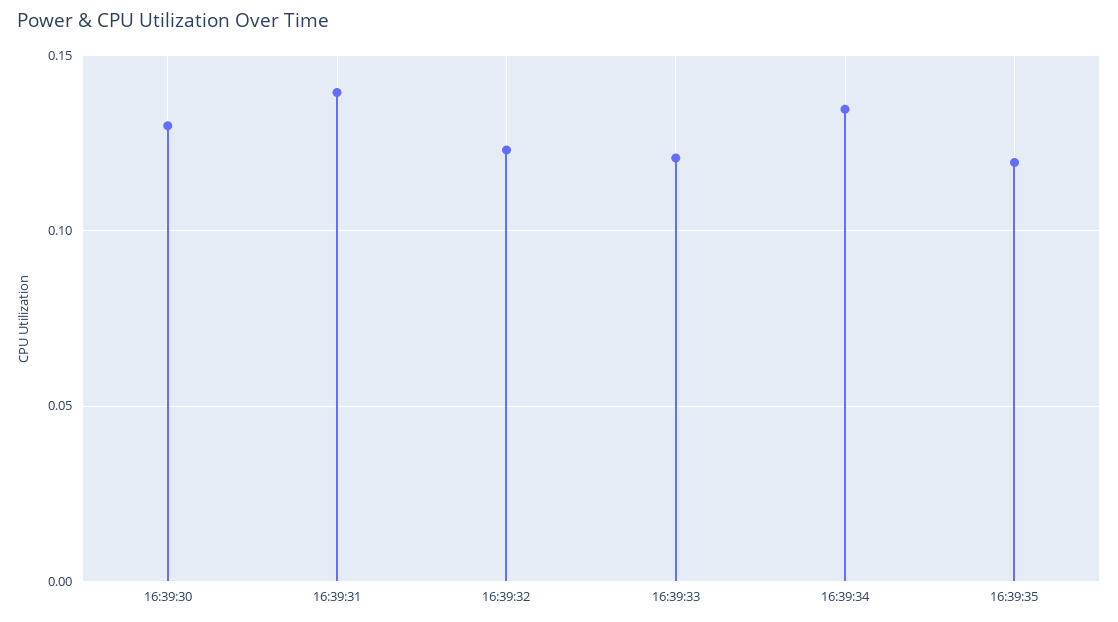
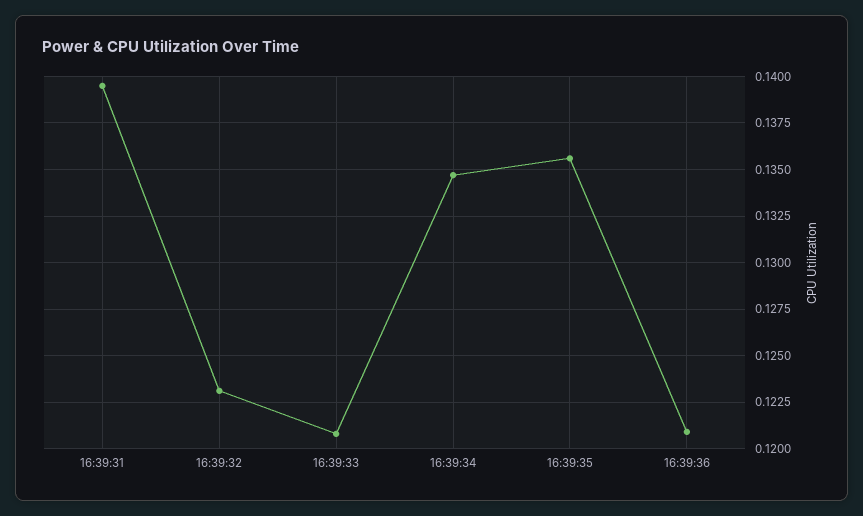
16:39:30: 0.13 -> none
16:39:35: 0.12 -> 0.1355
16:39:36: none -> 0.121

